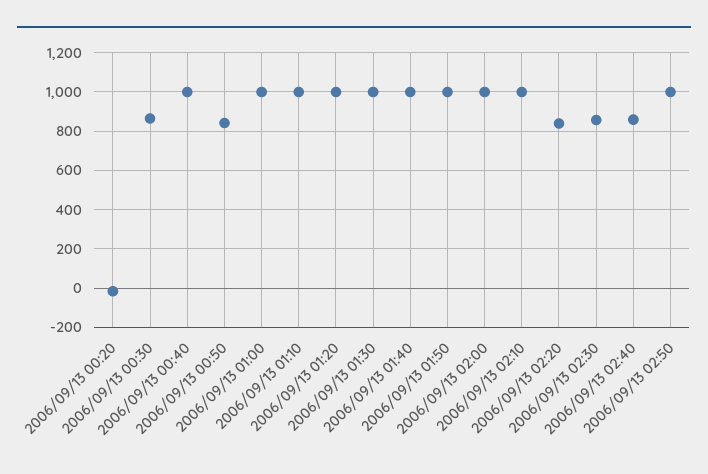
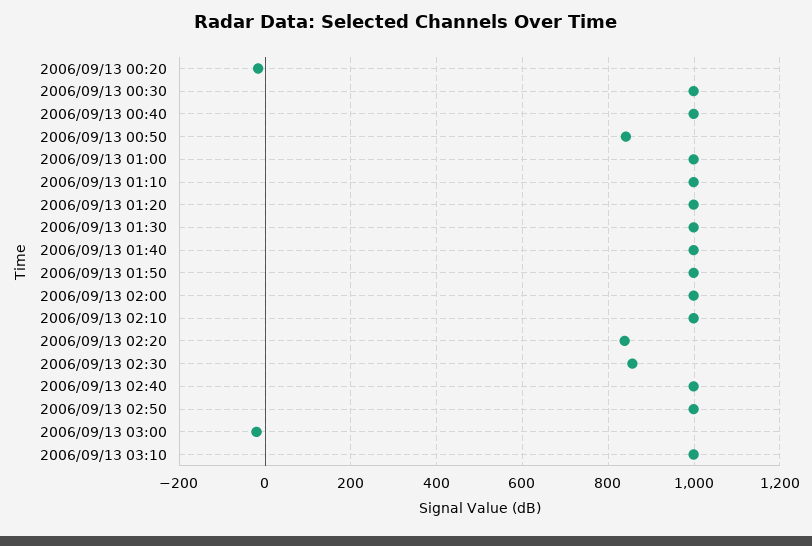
2006/09/13 00:30: 850 -> 1000
2006/09/13 02:40: 850 -> 1000
2006/09/13 03:00: none -> -20
2006/09/13 03:10: none -> 1000

